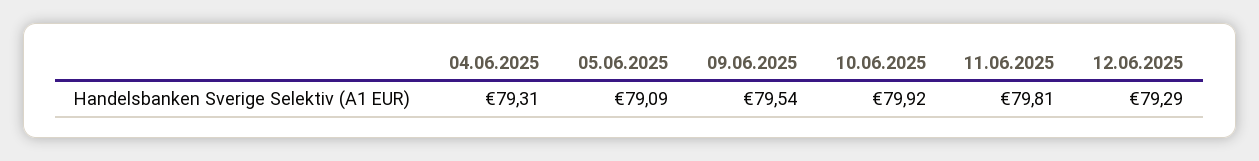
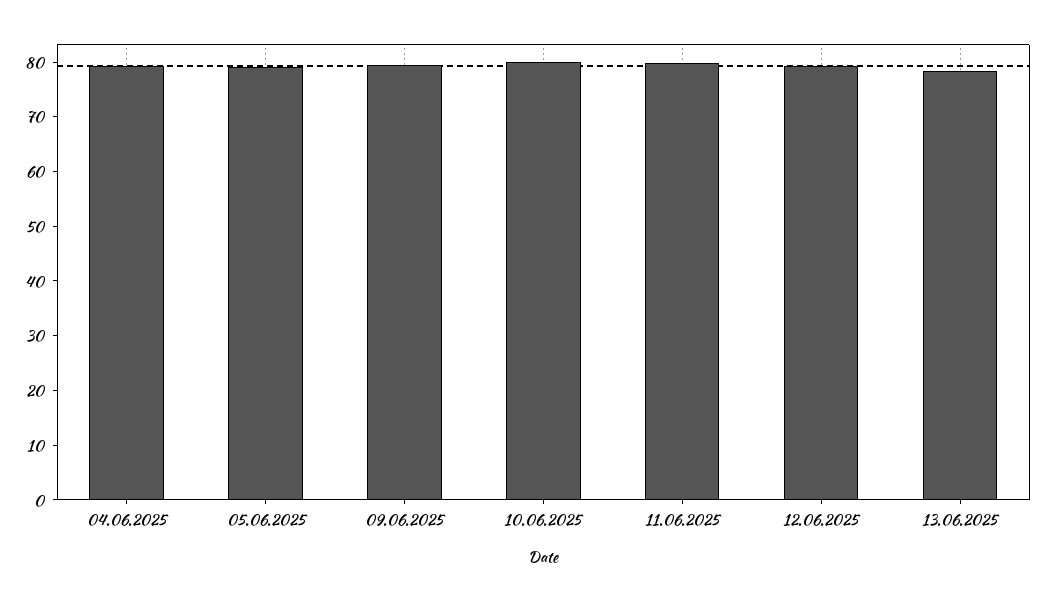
13.06.2025: none -> 78

